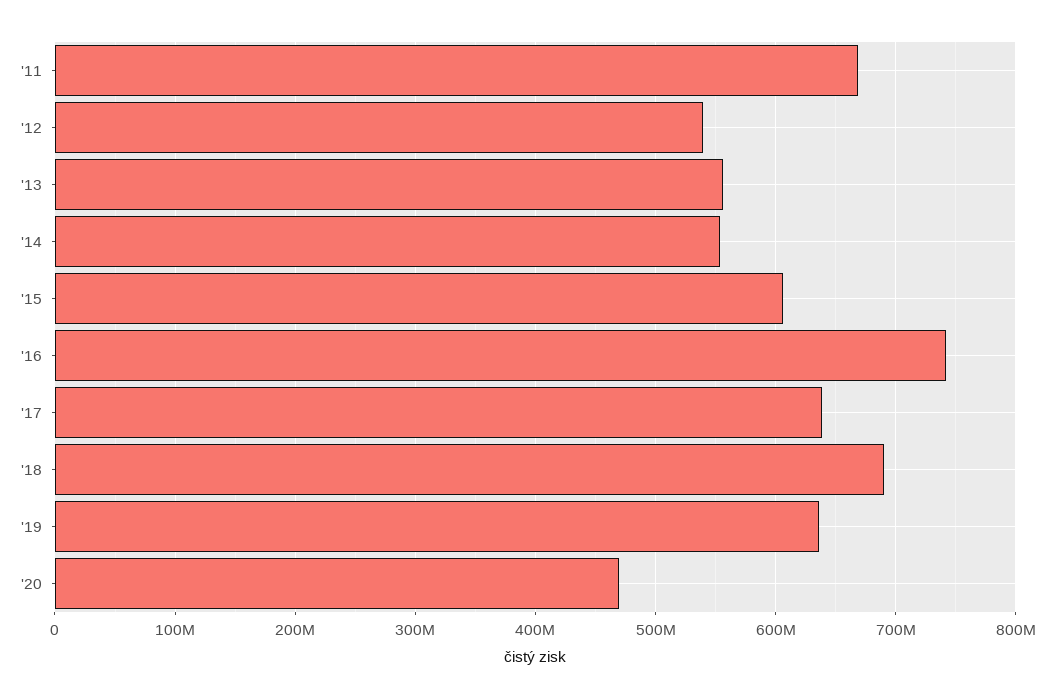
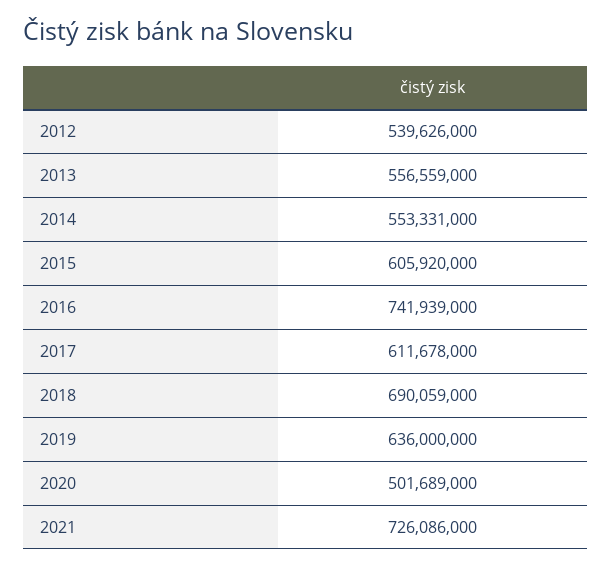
'11: 670000000 -> none
'17: 640000000 -> 611678000
'20: 470000000 -> 501689000
2021: none -> 726086000

